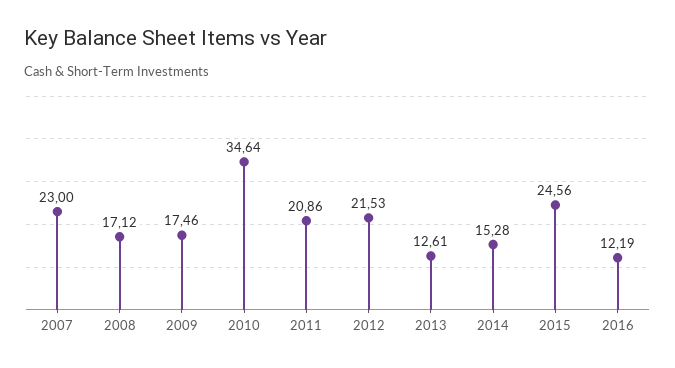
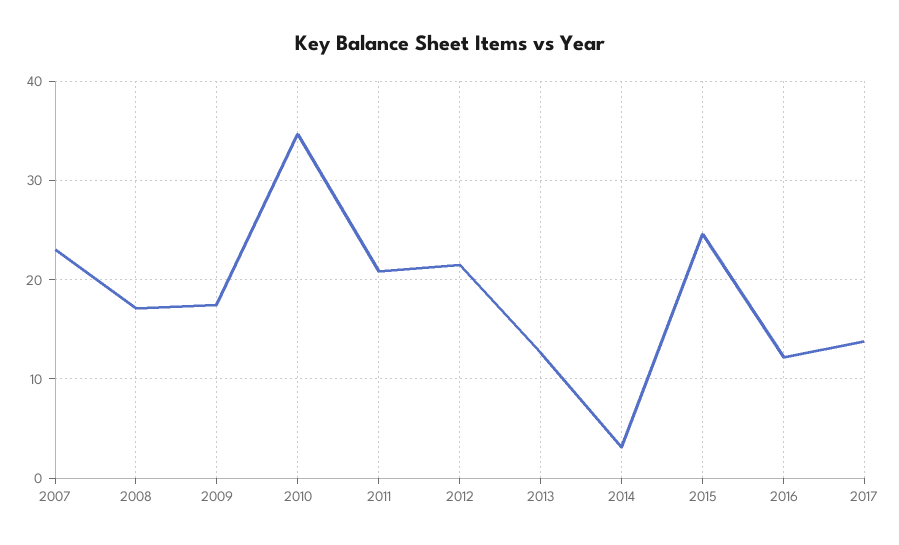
2014: 15.28 -> 3
2017: none -> 14

